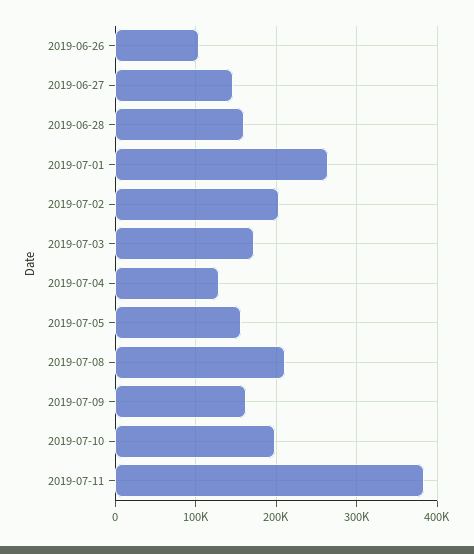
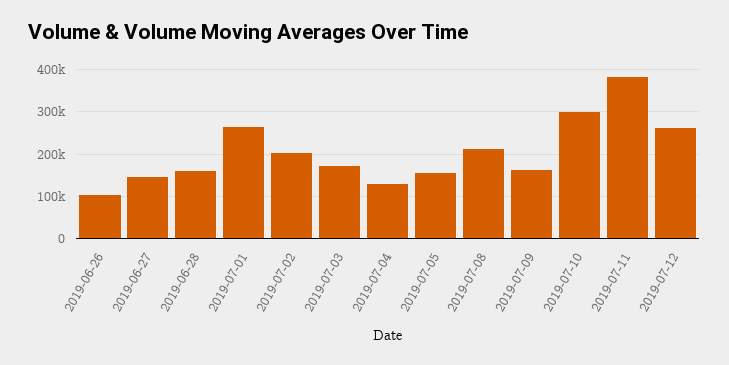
2019-07-10: 200000 -> 300000
2019-07-12: none -> 260000

